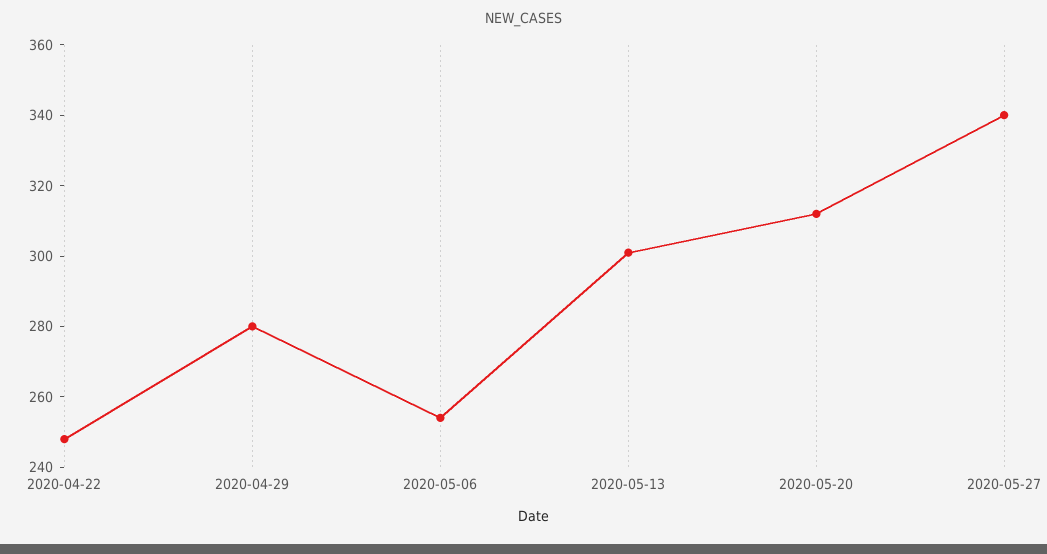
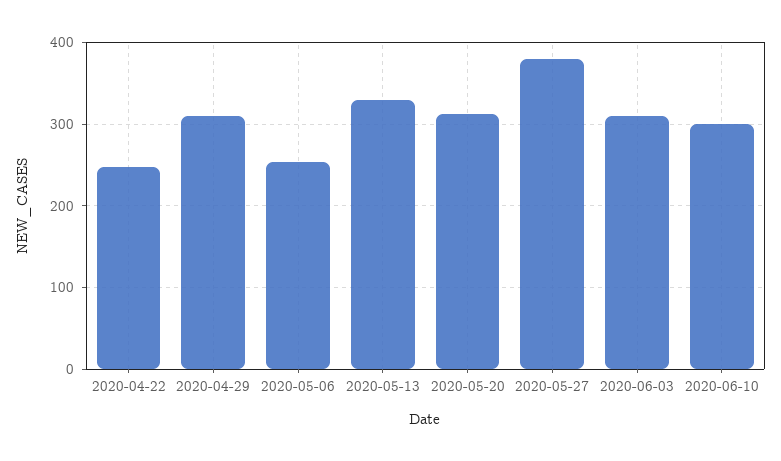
2020-04-29: 280 -> 310
2020-05-13: 300 -> 330
2020-05-27: 340 -> 380
2020-06-03: none -> 310
2020-06-10: none -> 300

